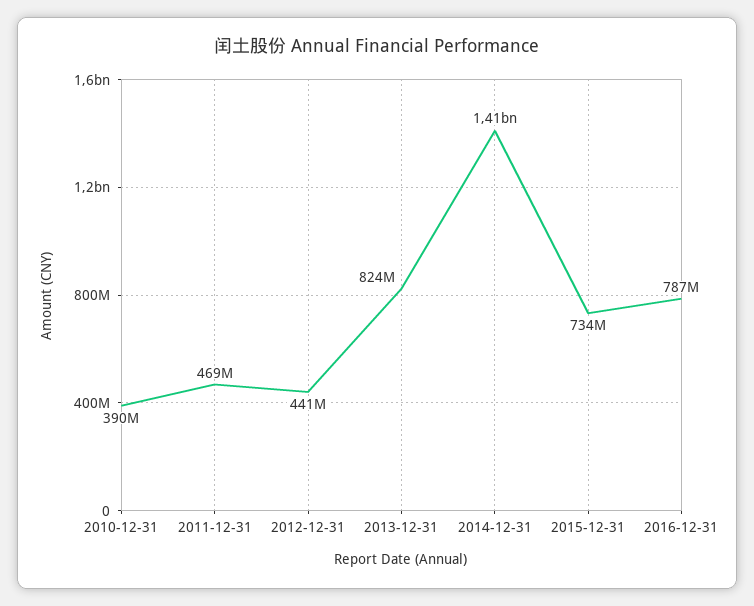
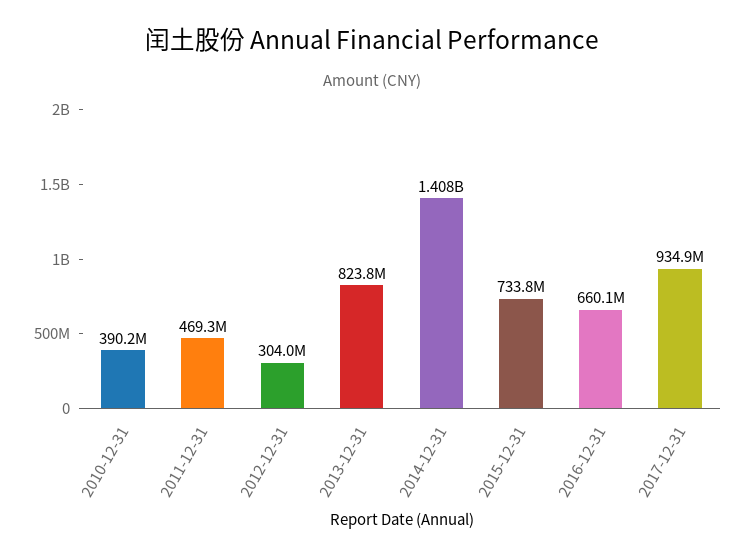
2012-12-31: 441000000 -> 304000000
2016-12-31: 787000000 -> 660100000
2017-12-31: none -> 934900000

